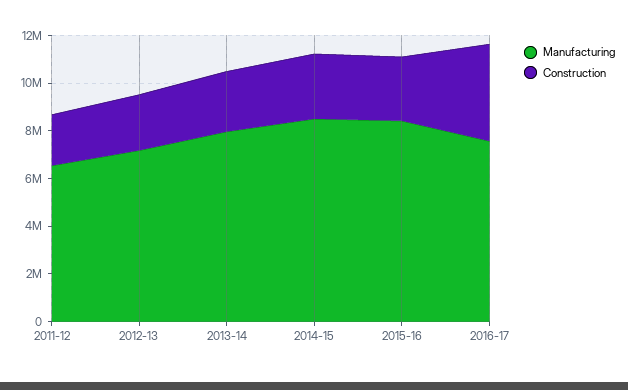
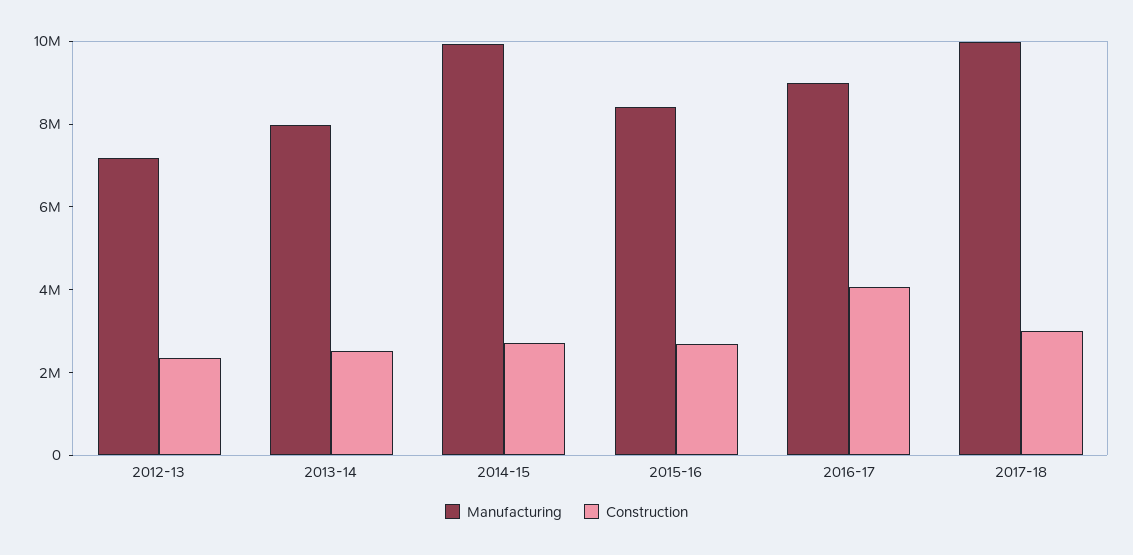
Manufacturing, 2011-12: 6500000 -> none
Construction, 2011-12: 2000000 -> none
Manufacturing, 2014-15: 8500000 -> 10000000
Manufacturing, 2016-17: 7500000 -> 9000000
Manufacturing, 2017-18: none -> 10000000
Construction, 2017-18: none -> 3000000

